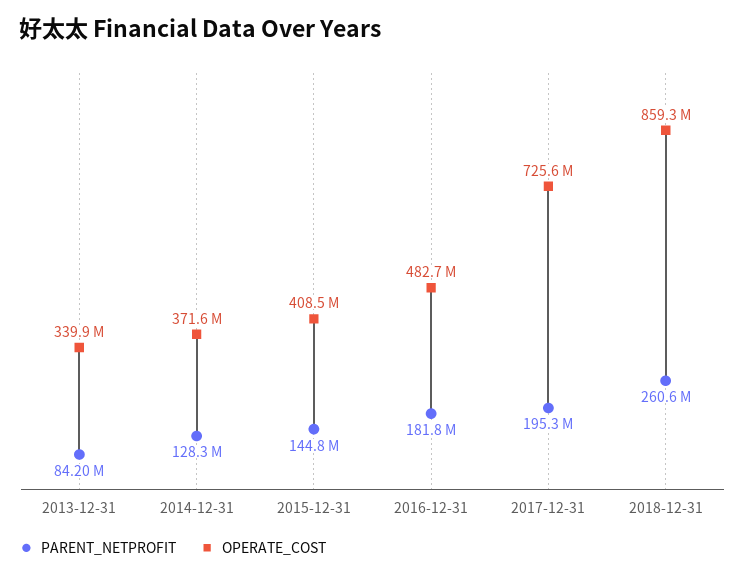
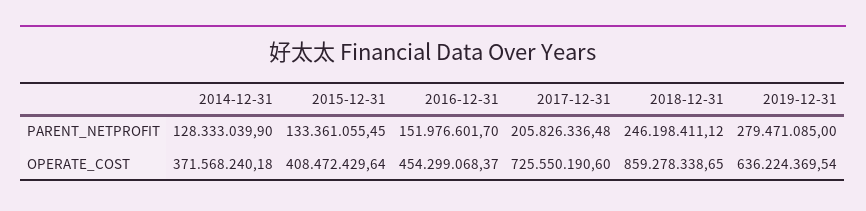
PARENT_NETPROFIT, 2013-12-31: 84200000 -> none
OPERATE_COST, 2013-12-31: 339900000 -> none
PARENT_NETPROFIT, 2015-12-31: 144800000 -> 133361055.45
PARENT_NETPROFIT, 2016-12-31: 181800000 -> 151976601.7
OPERATE_COST, 2016-12-31: 482700000 -> 454299068.37
PARENT_NETPROFIT, 2017-12-31: 195300000 -> 205826336.48
PARENT_NETPROFIT, 2018-12-31: 260600000 -> 246198411.12
PARENT_NETPROFIT, 2019-12-31: none -> 279471085
OPERATE_COST, 2019-12-31: none -> 636224369.54

